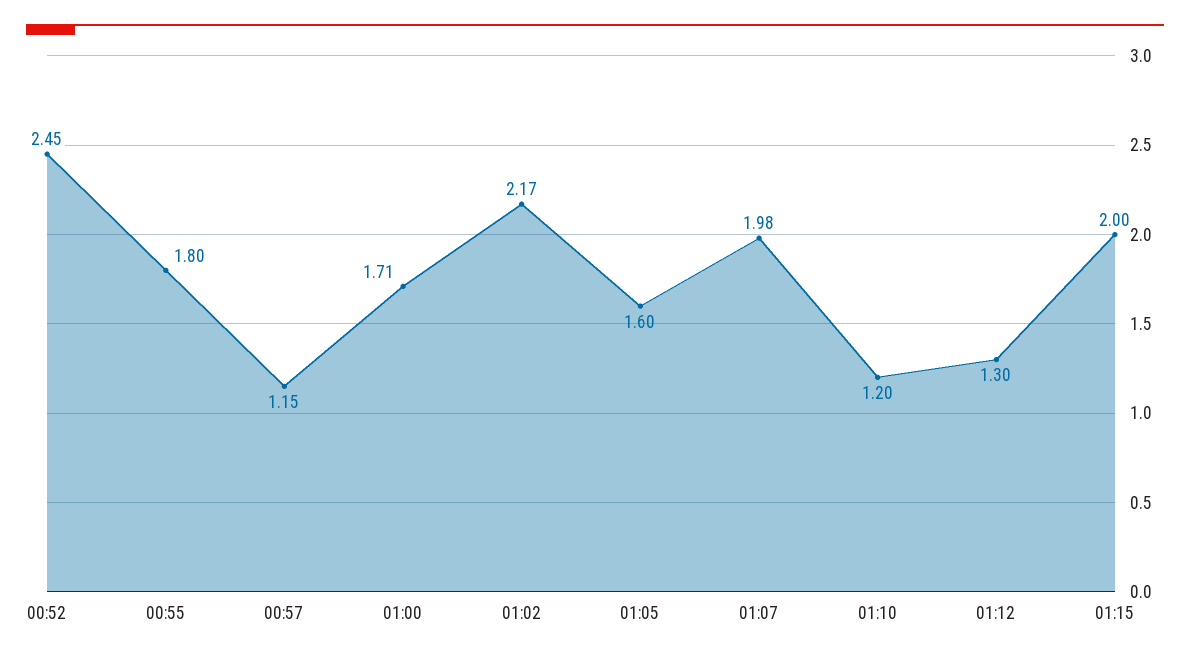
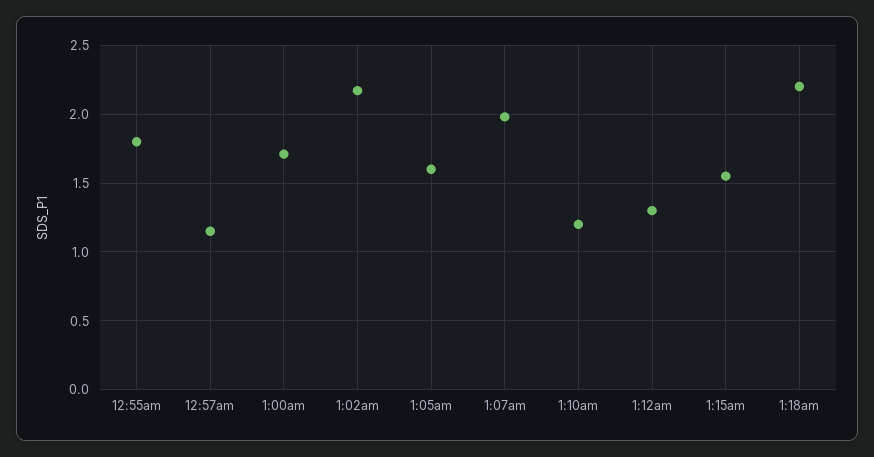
00:52: 2.45 -> none
01:15: 2 -> 1.55
1:18am: none -> 2.2

